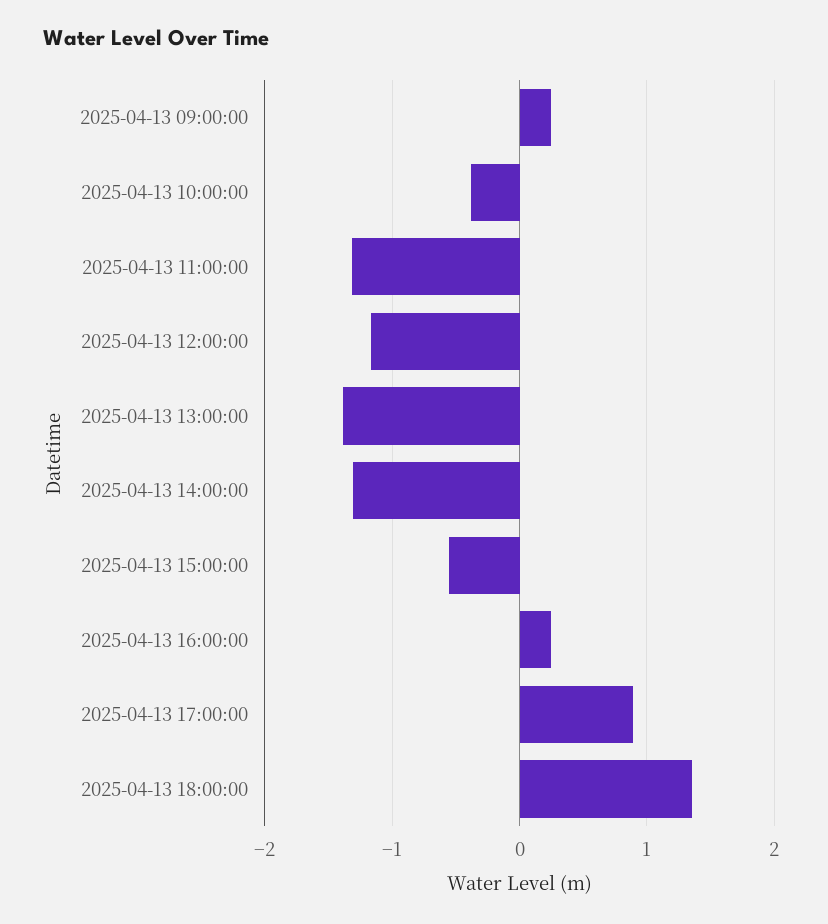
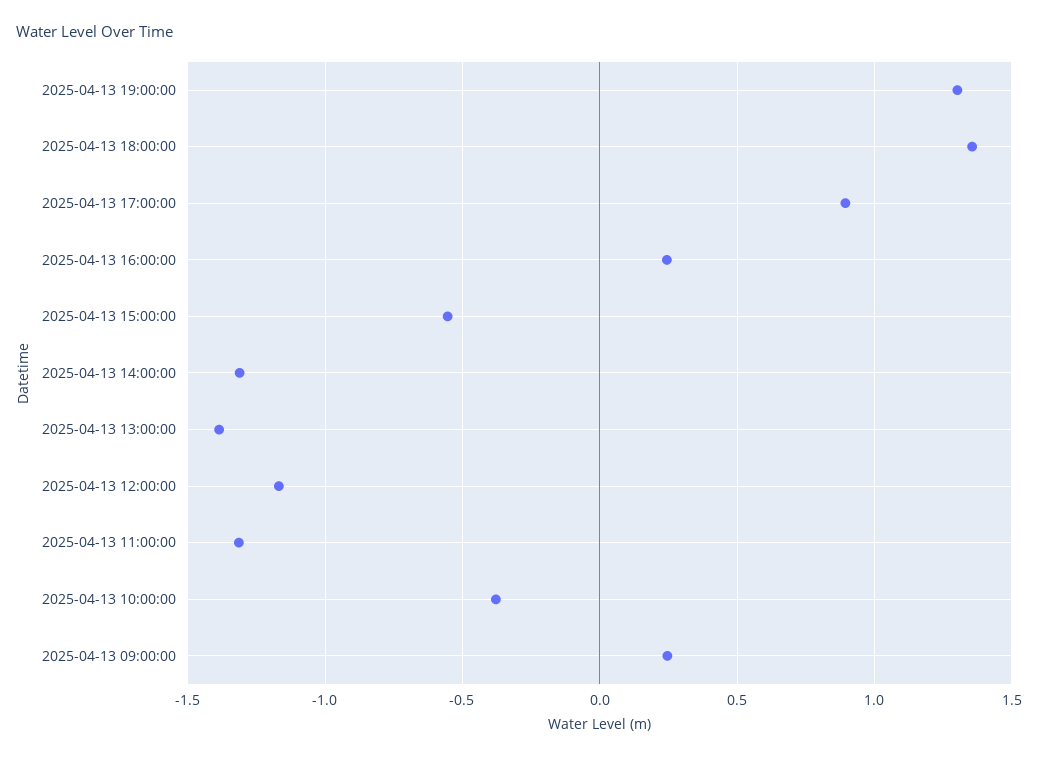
2025-04-13 19:00:00: none -> 1.3

